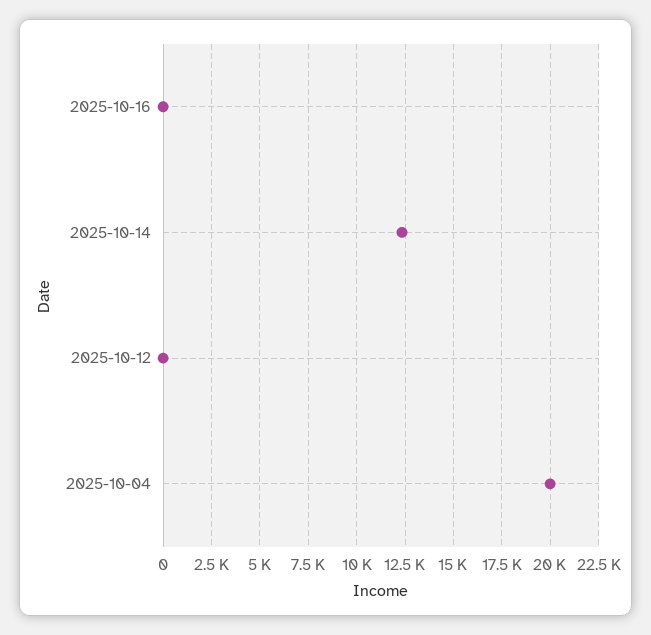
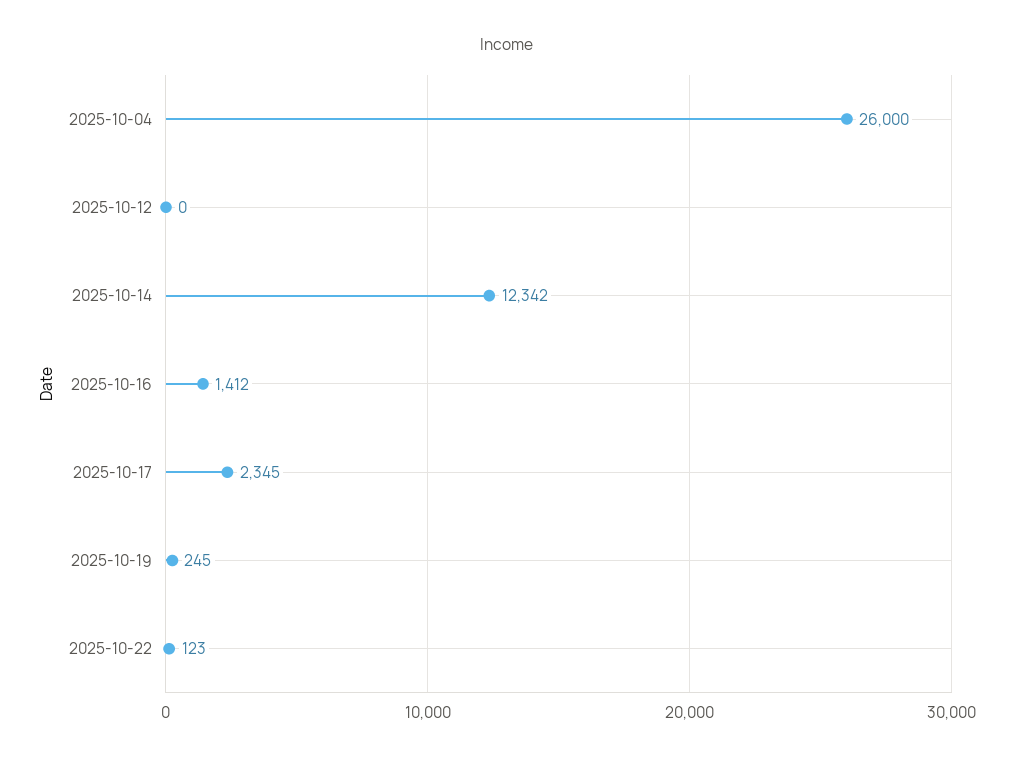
2025-10-16: 0 -> 1412
2025-10-04: 20000 -> 26000
2025-10-17: none -> 2345
2025-10-19: none -> 245
2025-10-22: none -> 123

